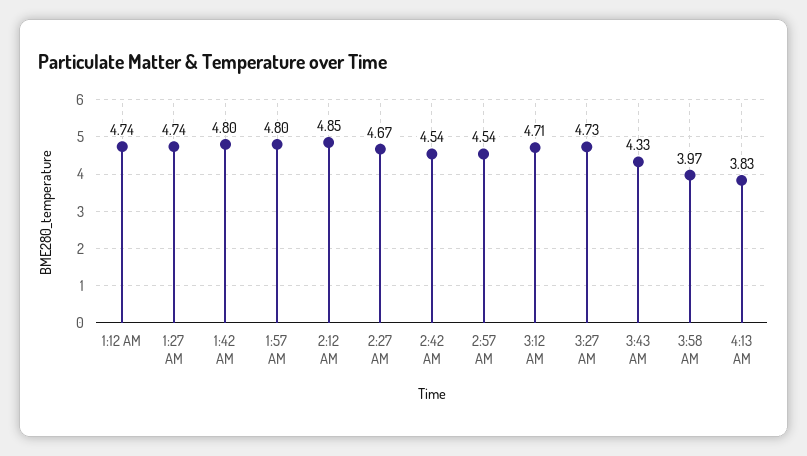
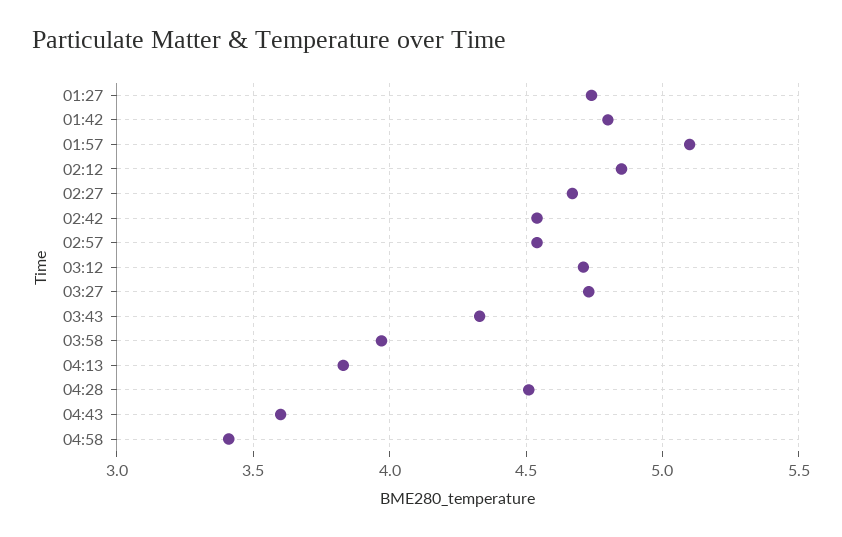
1:12 AM: 4.74 -> none
1:57 AM: 4.8 -> 5.1
04:28: none -> 4.5
04:43: none -> 3.6
04:58: none -> 3.4

